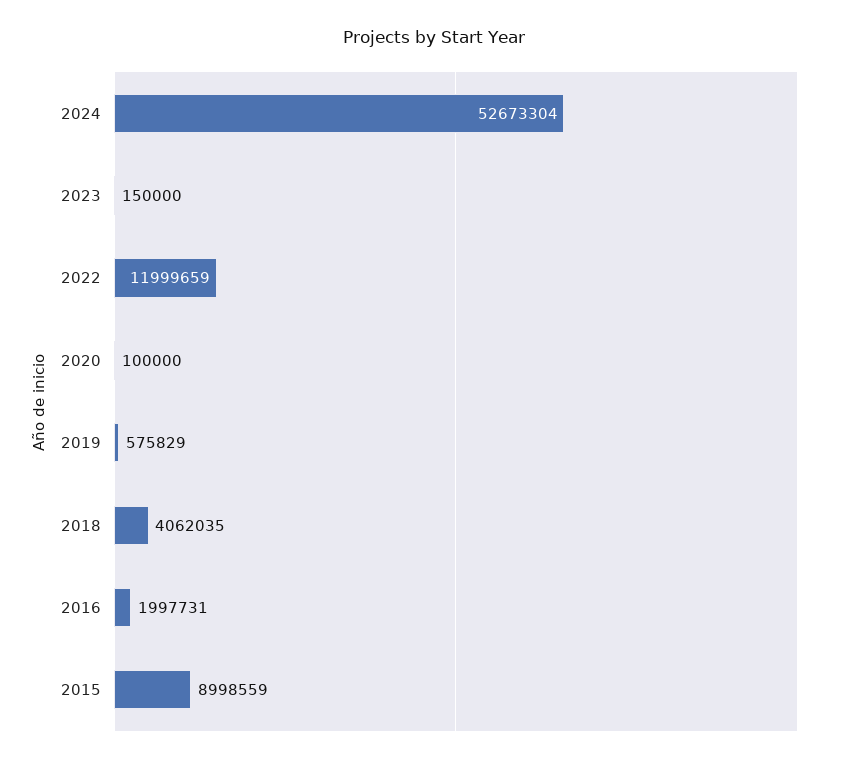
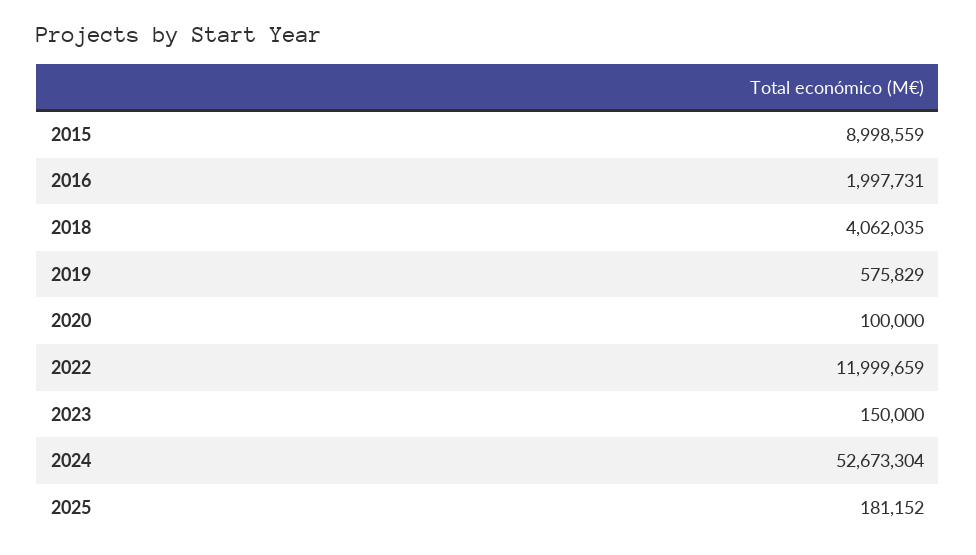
2025: none -> 181152

